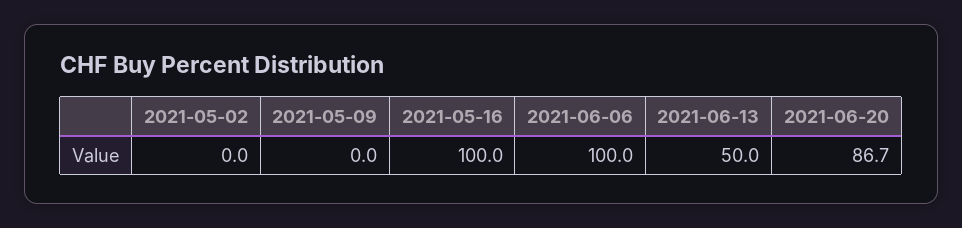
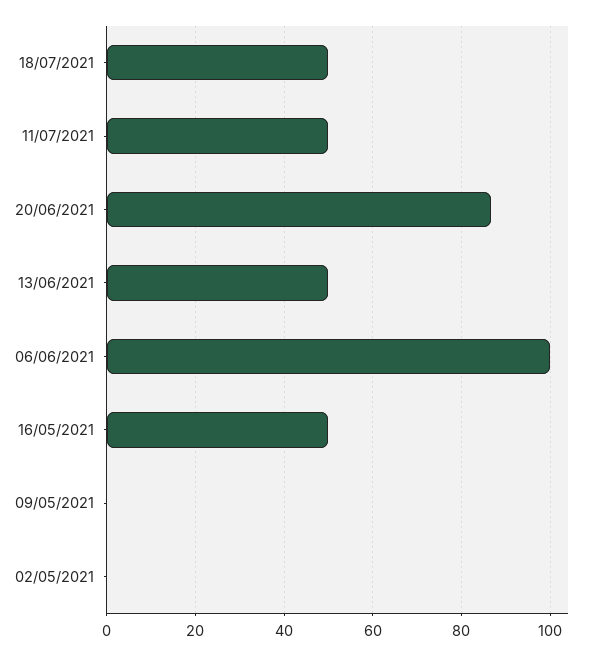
2021-05-16: 100 -> 50
18/07/2021: none -> 50
11/07/2021: none -> 50

